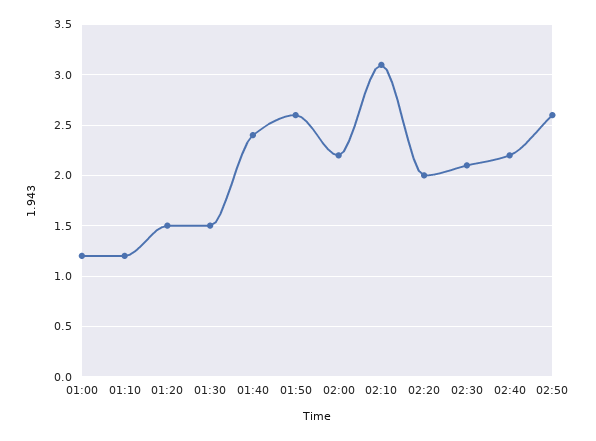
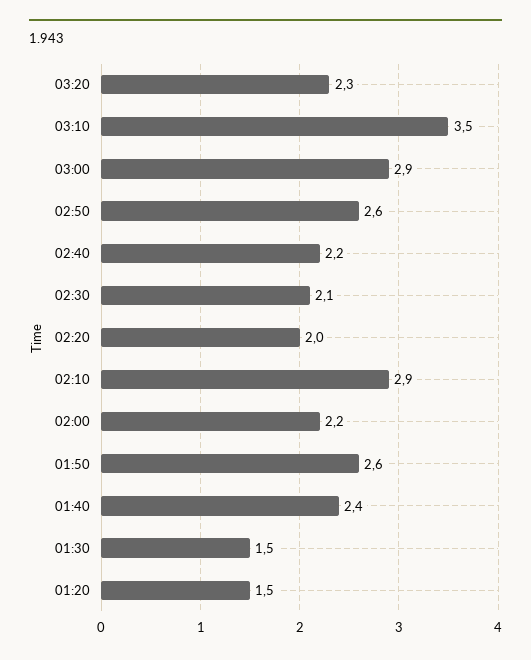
01:00: 1.2 -> none
01:10: 1.2 -> none
02:10: 3.1 -> 2.9
03:20: none -> 2.3
03:10: none -> 3.5
03:00: none -> 2.9

